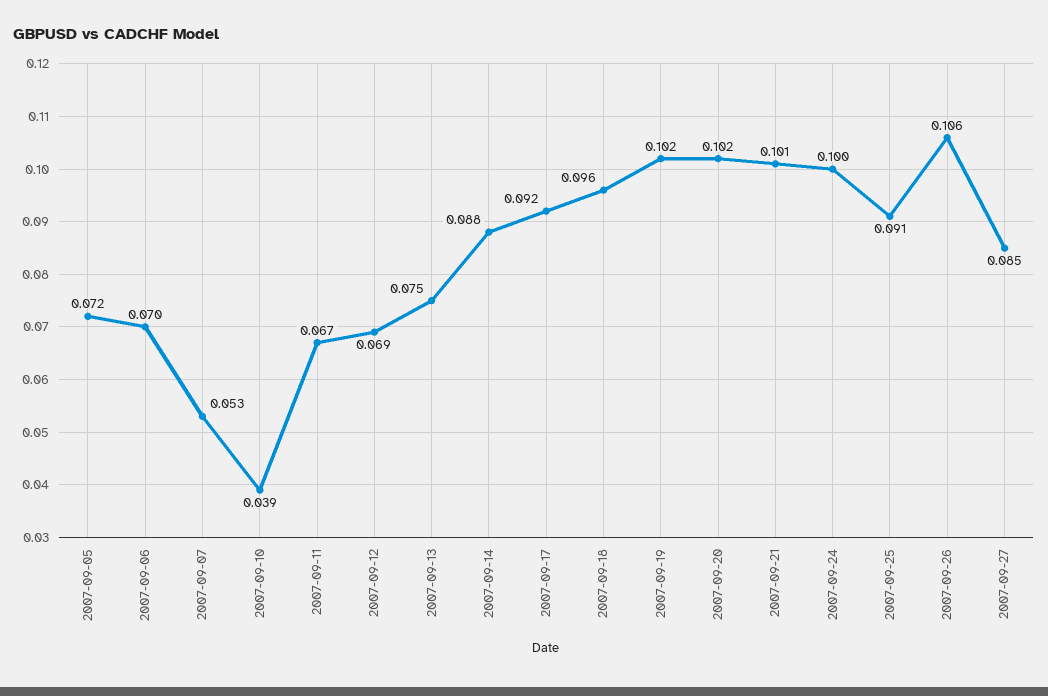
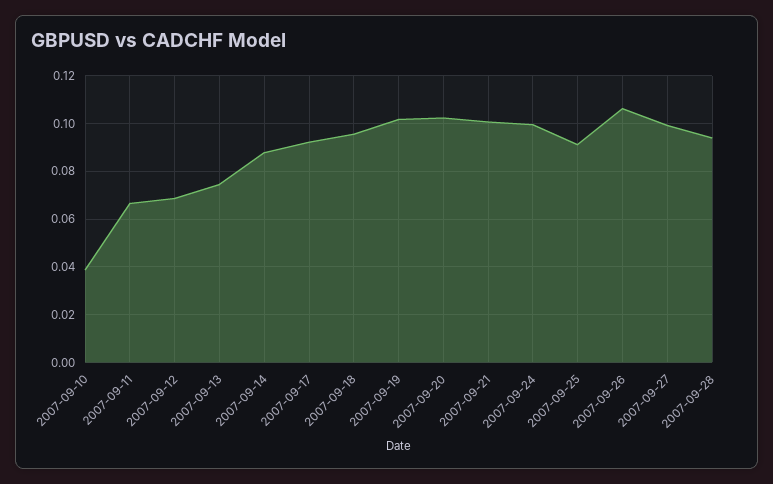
2007-09-05: 0.072 -> none
2007-09-06: 0.07 -> none
2007-09-07: 0.053 -> none
2007-09-27: 0.085 -> 0.1
2007-09-28: none -> 0.095

